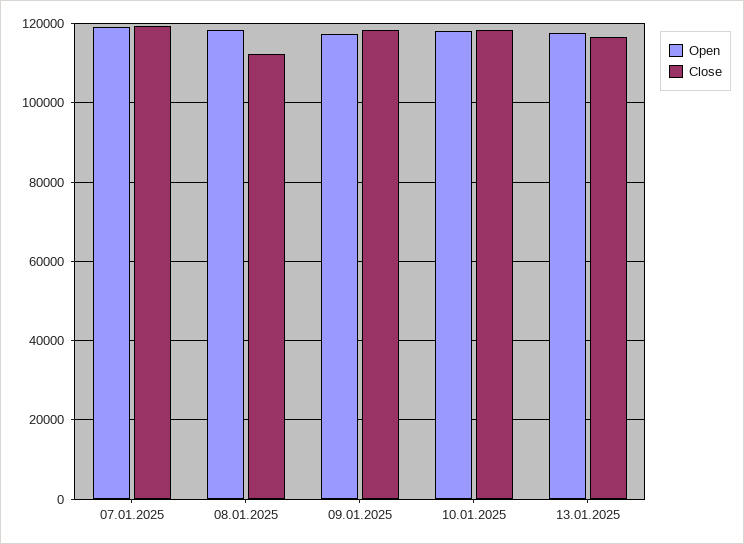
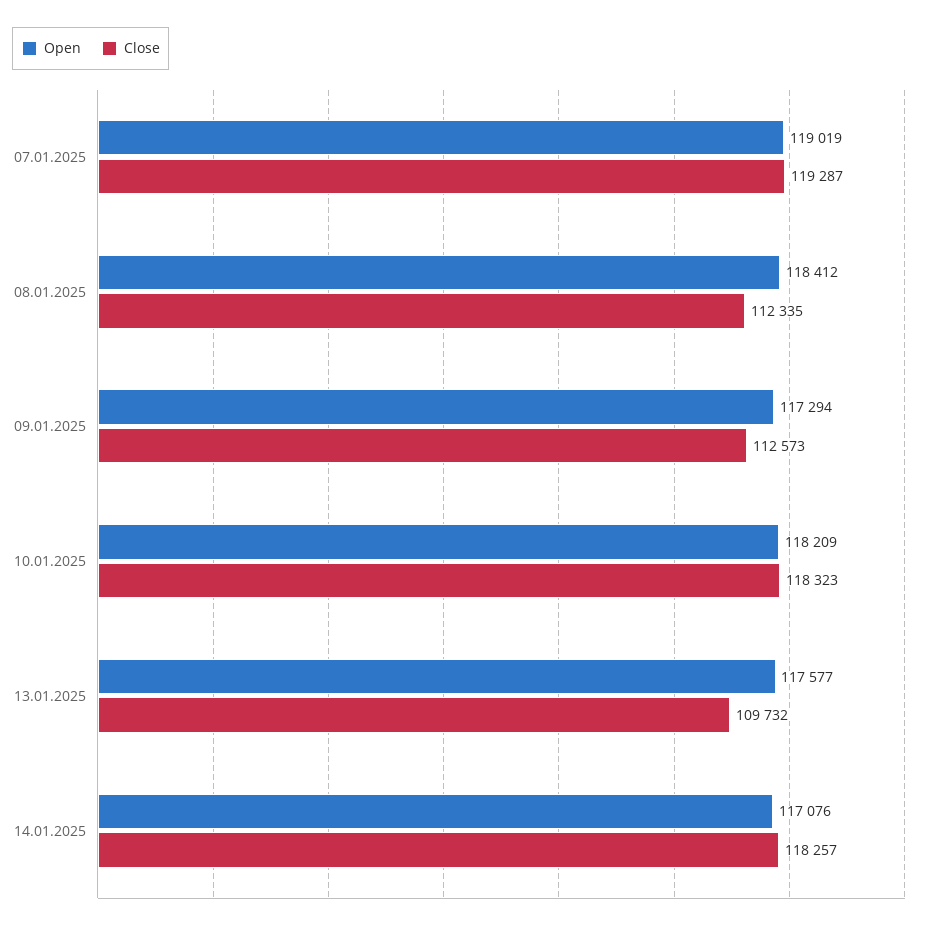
Close, 09.01.2025: 118000 -> 112573
Close, 13.01.2025: 116000 -> 109732
Open, 14.01.2025: none -> 117076
Close, 14.01.2025: none -> 118257

